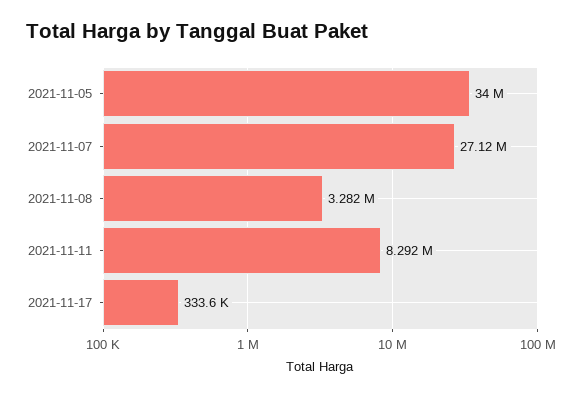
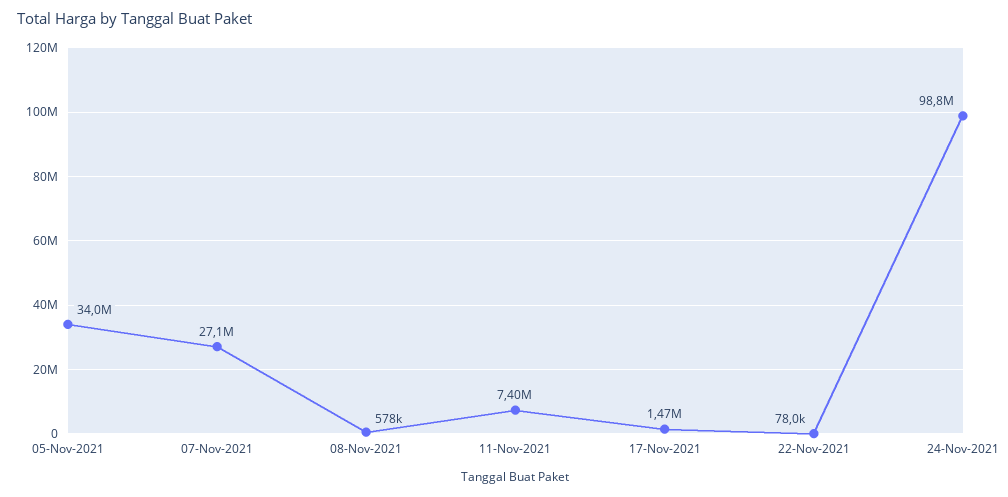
2021-11-08: 3282000 -> 578000
2021-11-11: 8292000 -> 7400000
2021-11-17: 333600 -> 1470000
22-Nov-2021: none -> 78000
24-Nov-2021: none -> 98800000

